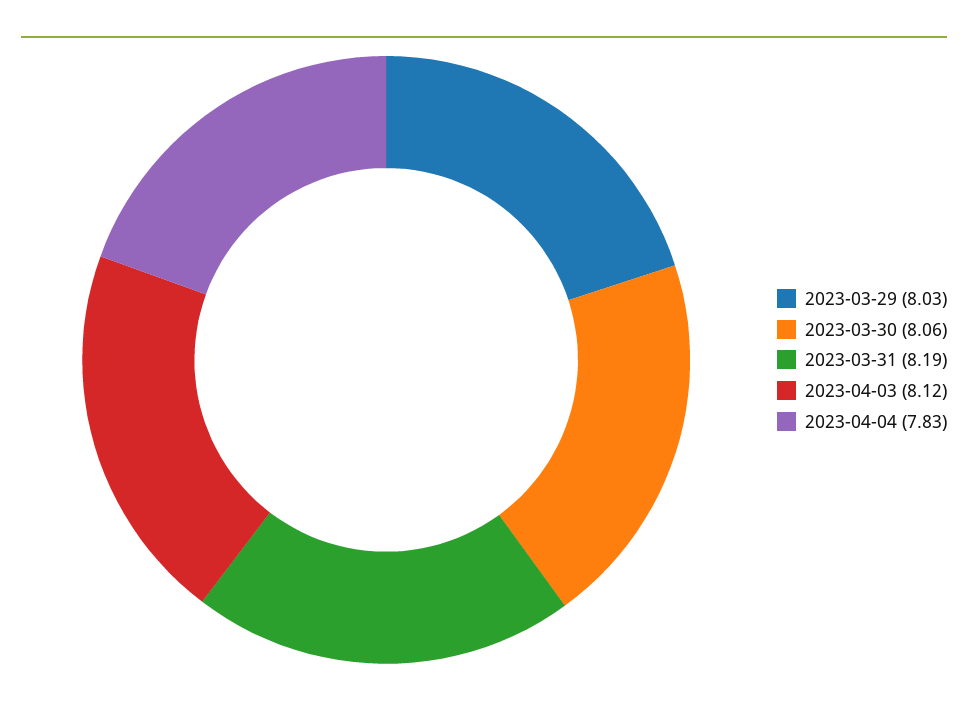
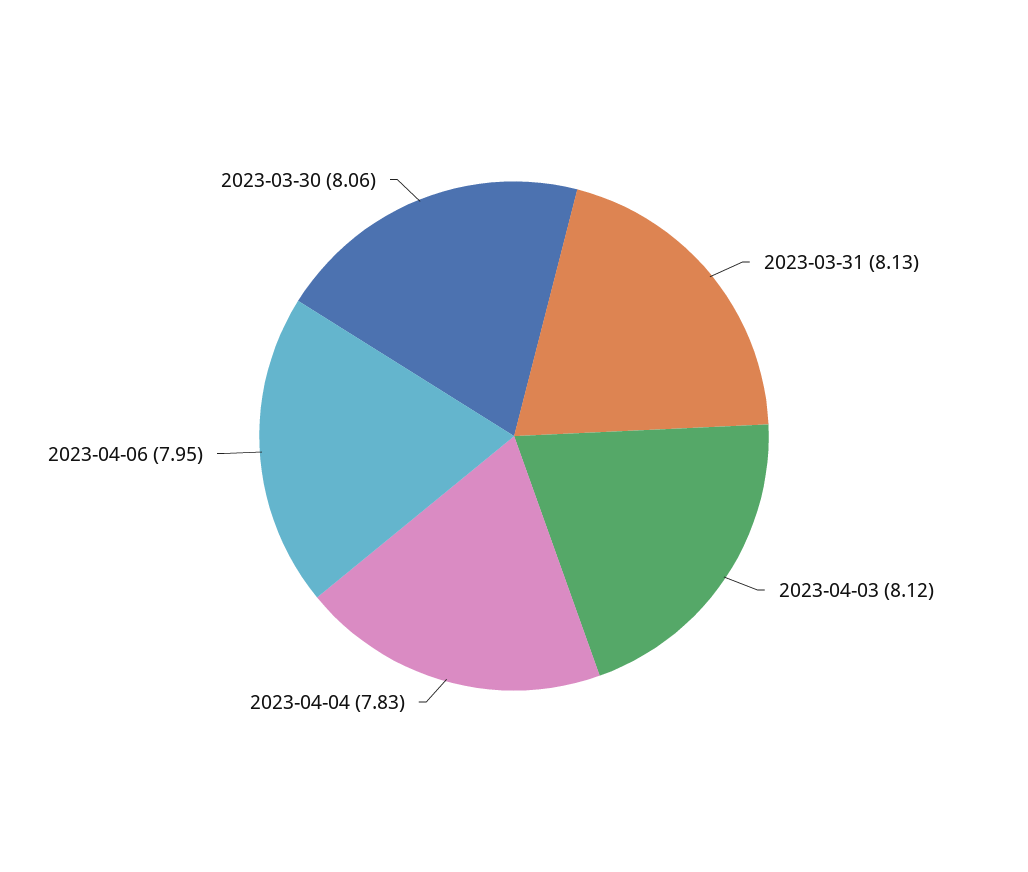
2023-03-29: 8.03 -> none
2023-03-31: 8.19 -> 8.13
2023-04-06: none -> 7.95

